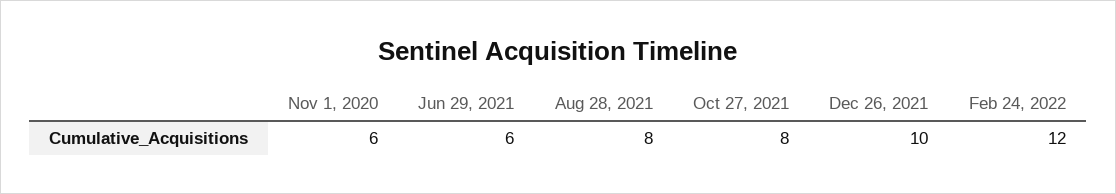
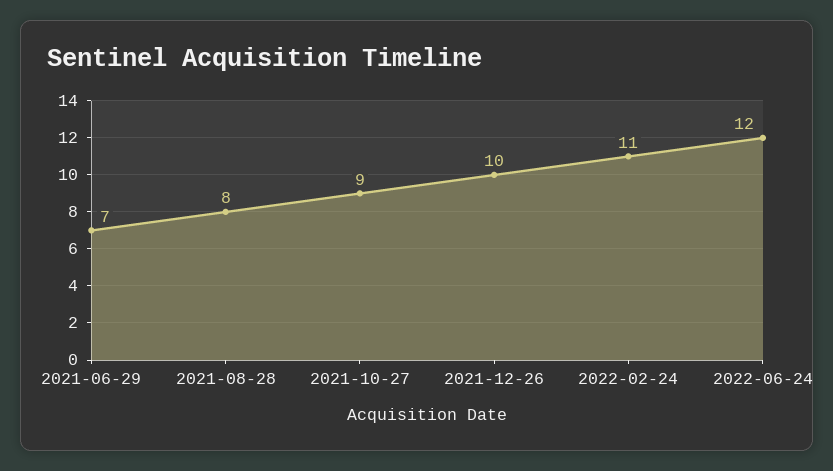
Nov 1, 2020: 6 -> none
Jun 29, 2021: 6 -> 7
Oct 27, 2021: 8 -> 9
Feb 24, 2022: 12 -> 11
2022-06-24: none -> 12

